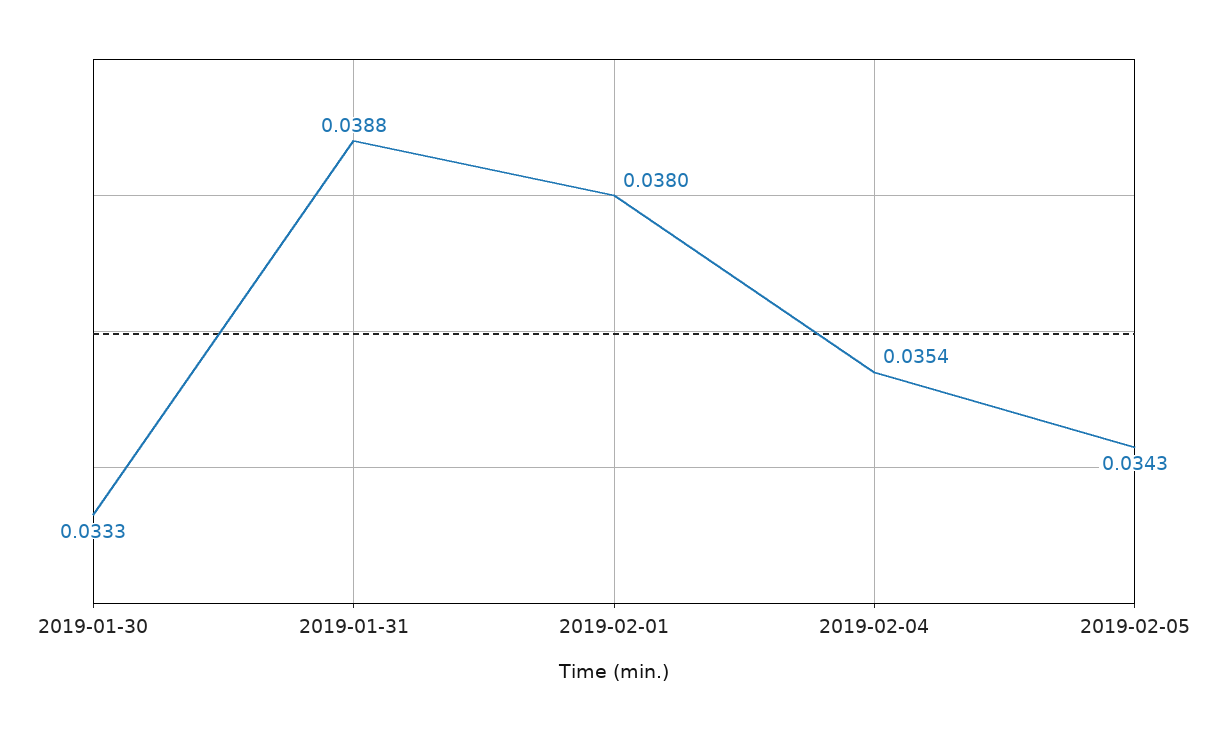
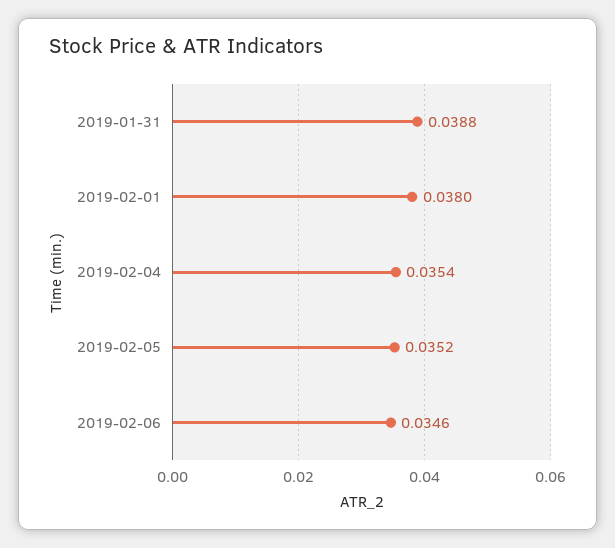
2019-01-30: 0.0333 -> none
2019-02-05: 0.0343 -> 0.0352
2019-02-06: none -> 0.0346

